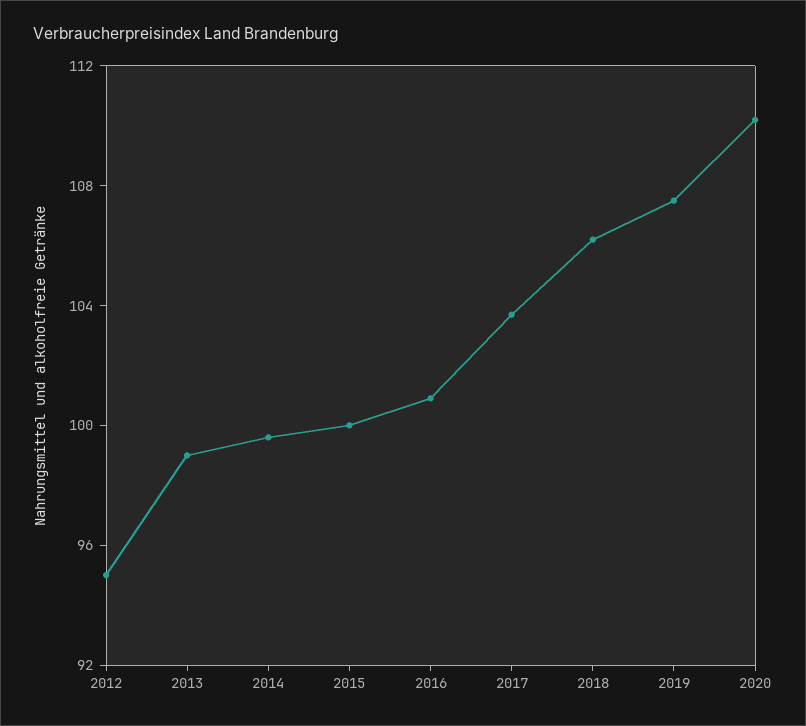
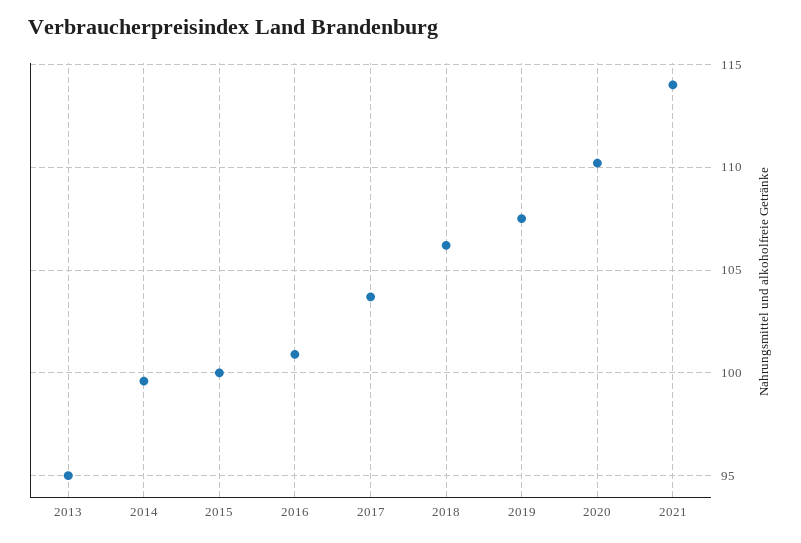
2012: 95 -> none
2013: 99 -> 95
2021: none -> 114

